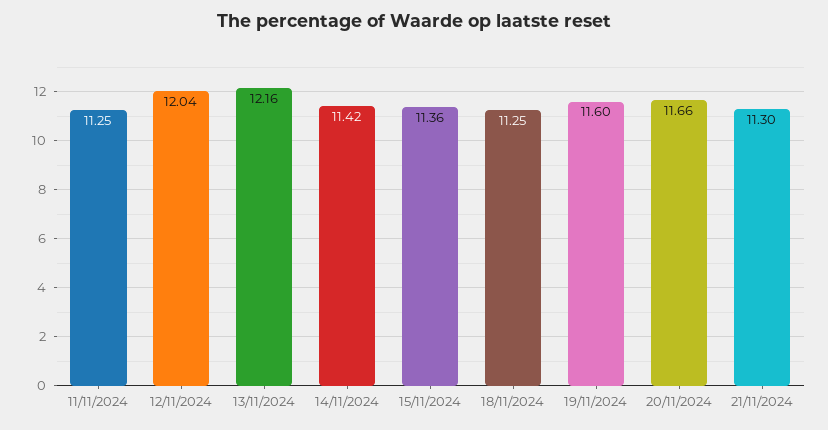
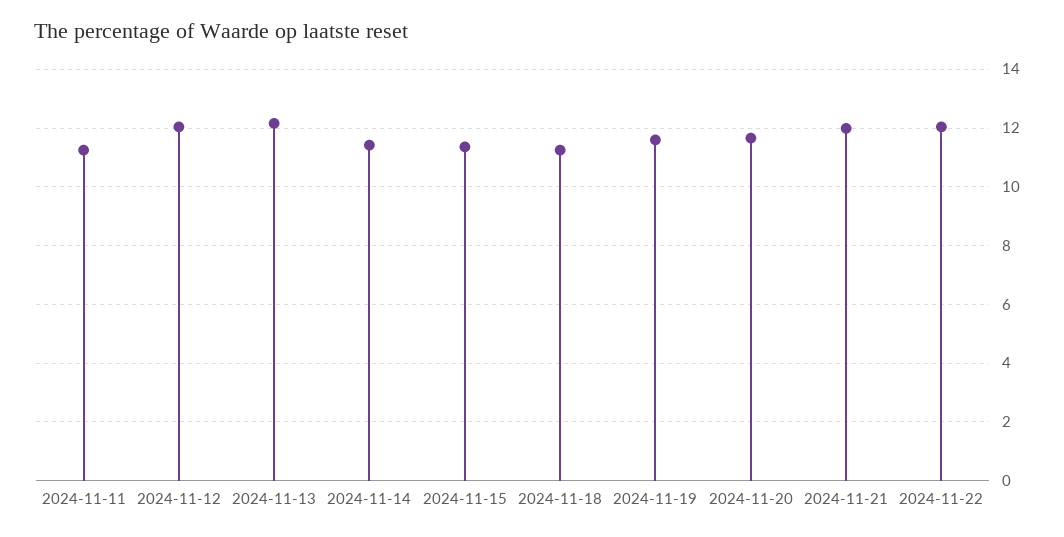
21/11/2024: 11.3 -> 12
2024-11-22: none -> 12

